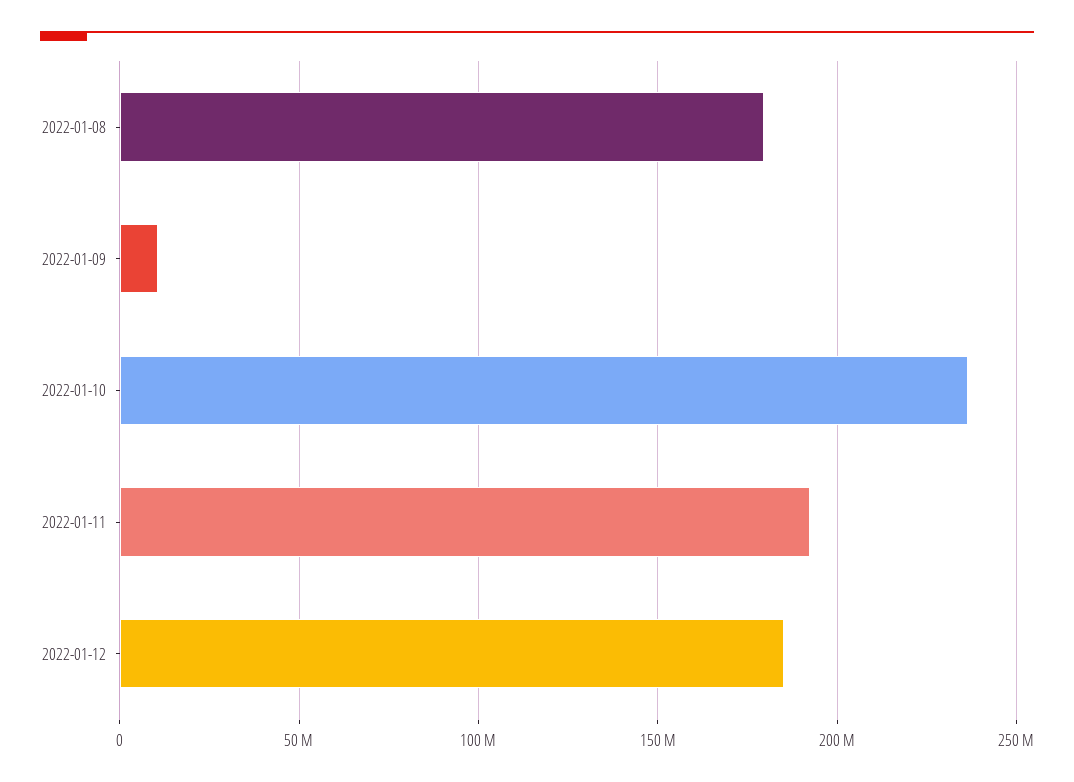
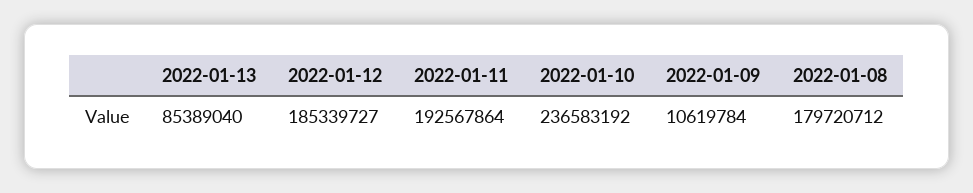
2022-01-13: none -> 85389040

